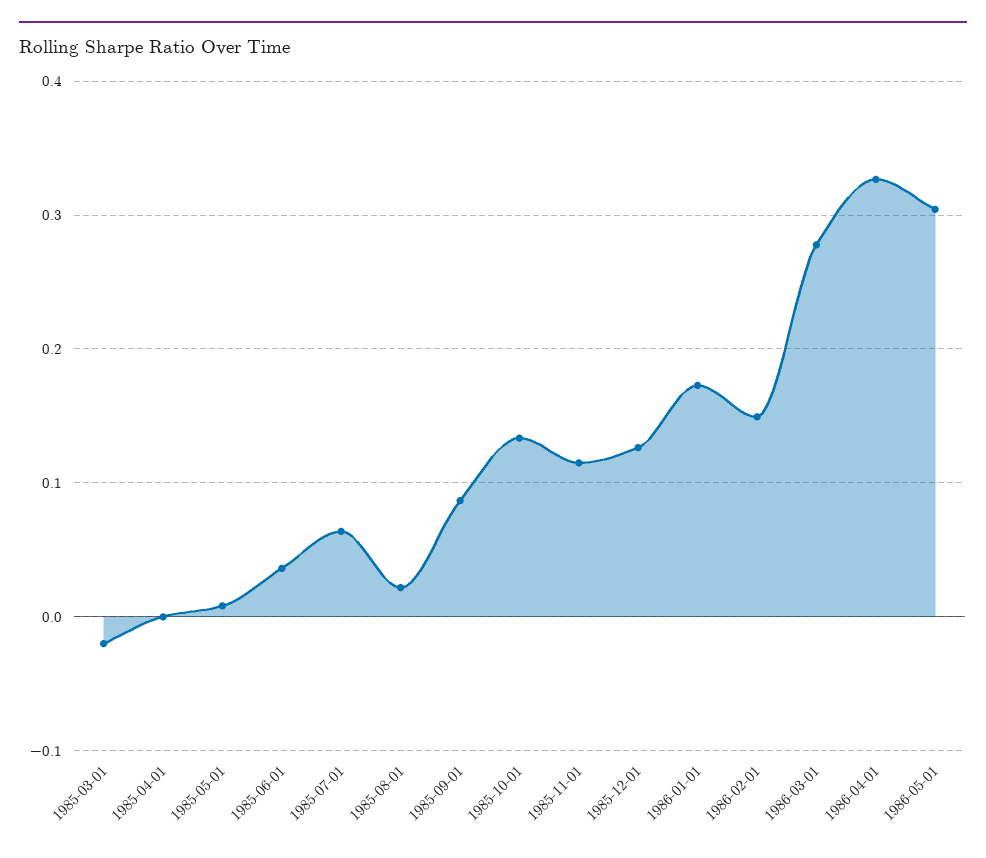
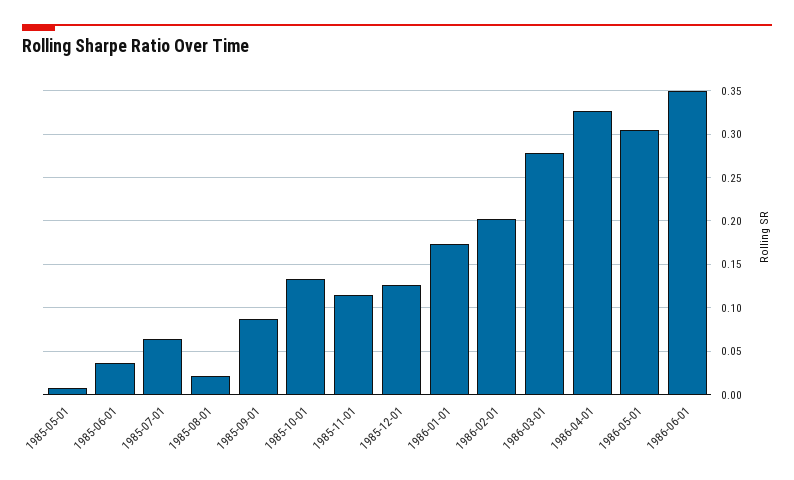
1985-03-01: -0.02 -> none
1985-04-01: 0 -> none
1986-02-01: 0.15 -> 0.2
1986-06-01: none -> 0.35

